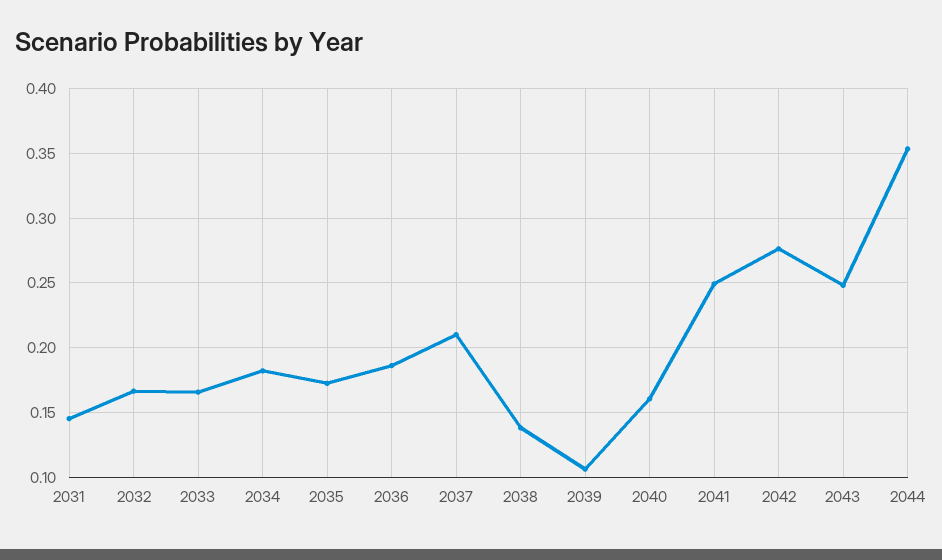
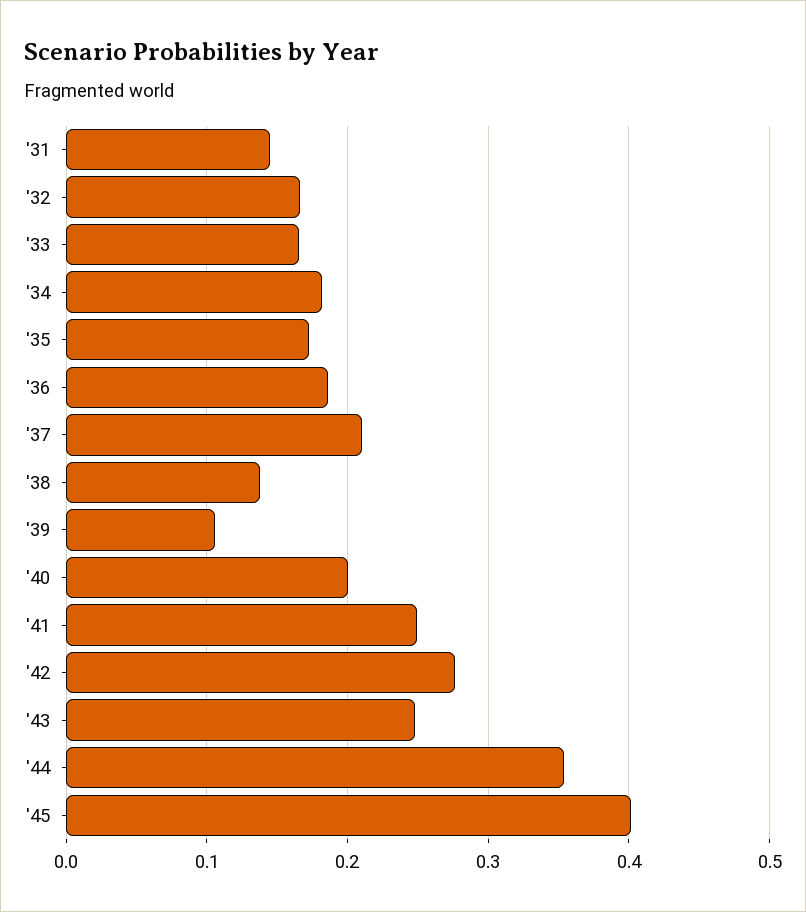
2040: 0.16 -> 0.2
'45: none -> 0.4

